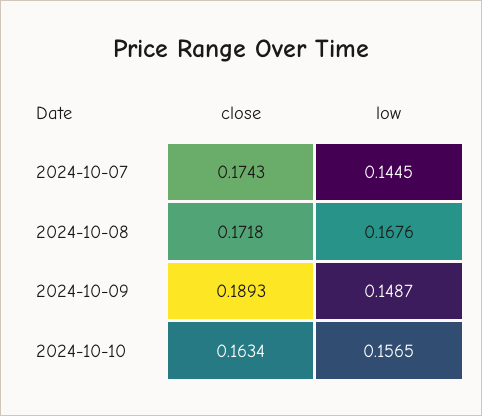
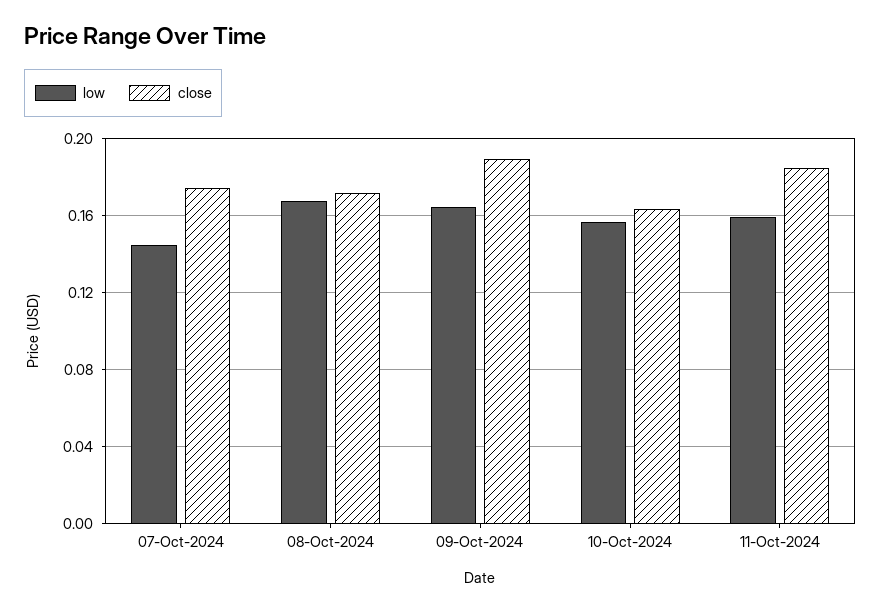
low, 2024-10-09: 0.1487 -> 0.165
low, 11-Oct-2024: none -> 0.16
close, 11-Oct-2024: none -> 0.185

